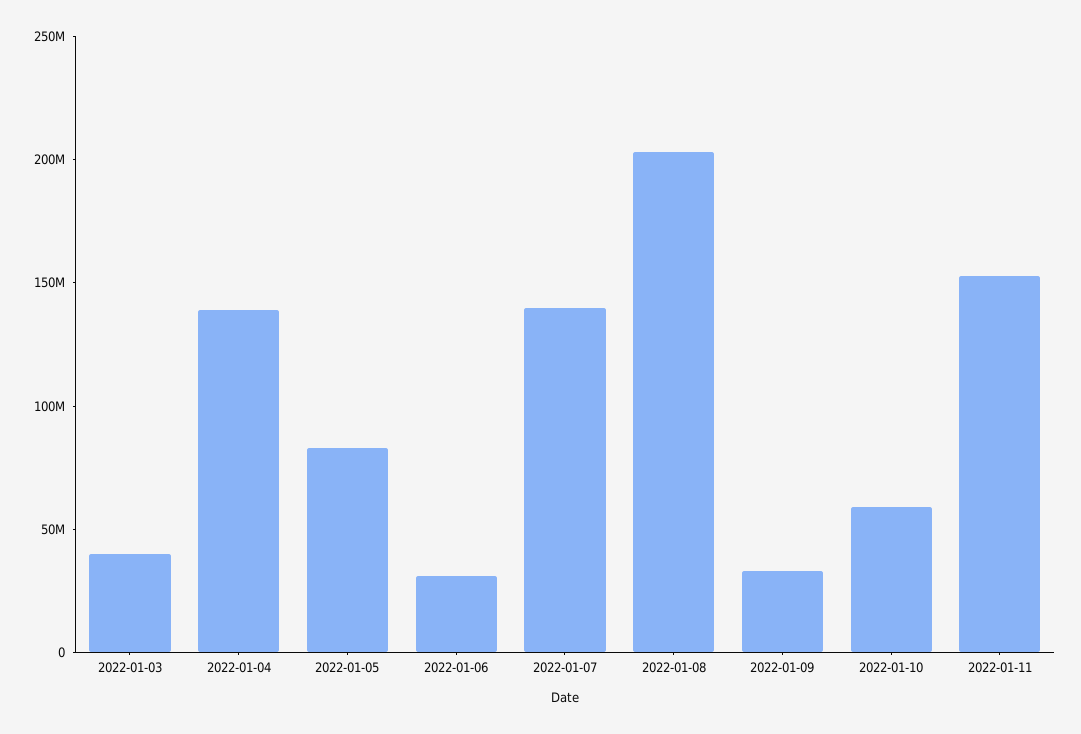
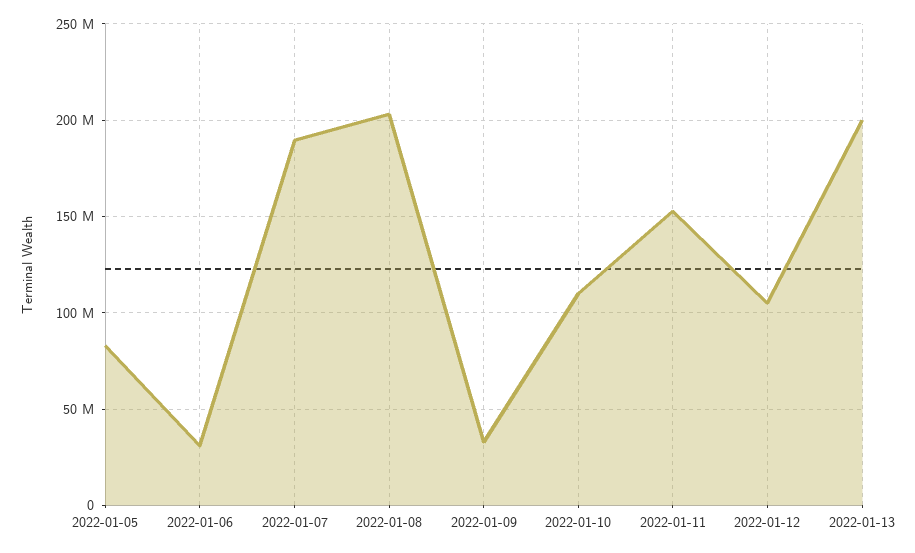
2022-01-03: 40000000 -> none
2022-01-04: 140000000 -> none
2022-01-07: 140000000 -> 190000000
2022-01-10: 60000000 -> 110000000
2022-01-12: none -> 105000000
2022-01-13: none -> 200000000

